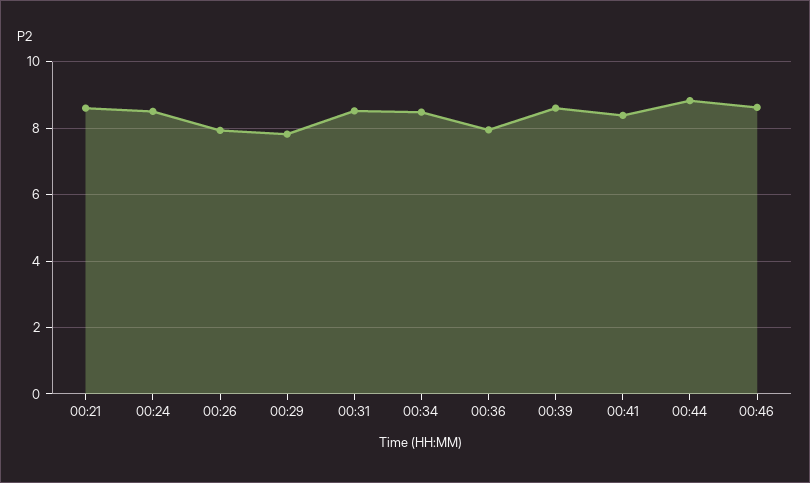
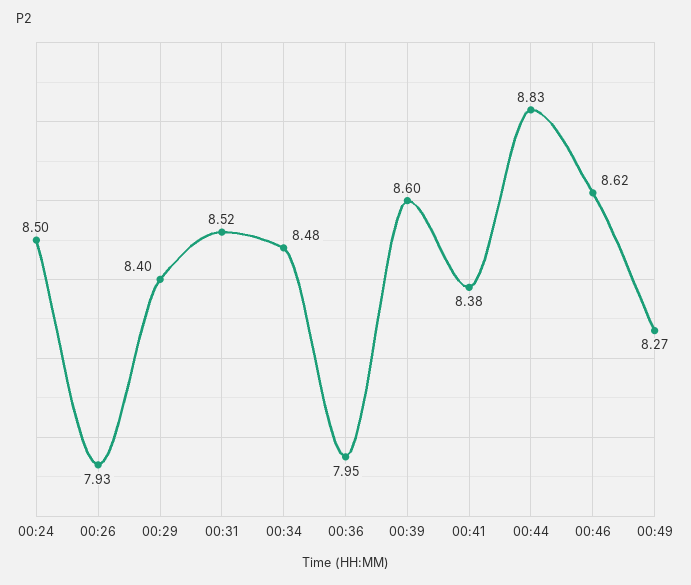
00:21: 8.6 -> none
00:29: 7.8 -> 8.4
00:49: none -> 8.27

